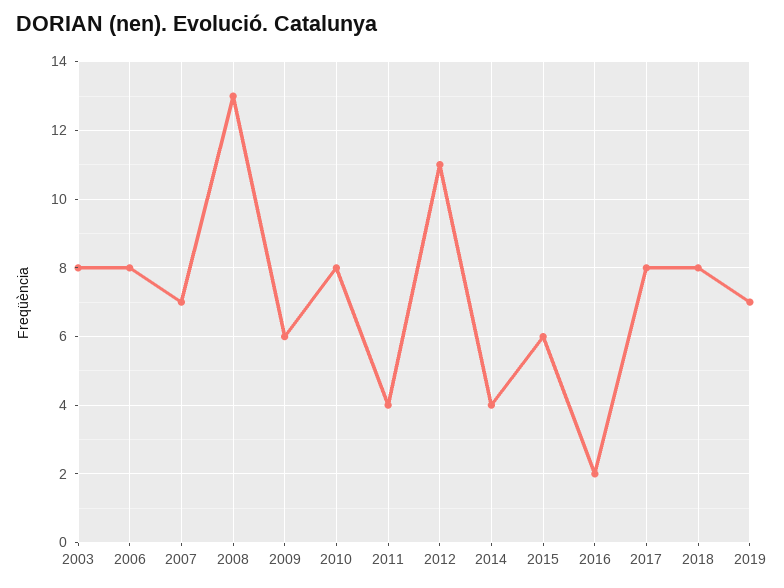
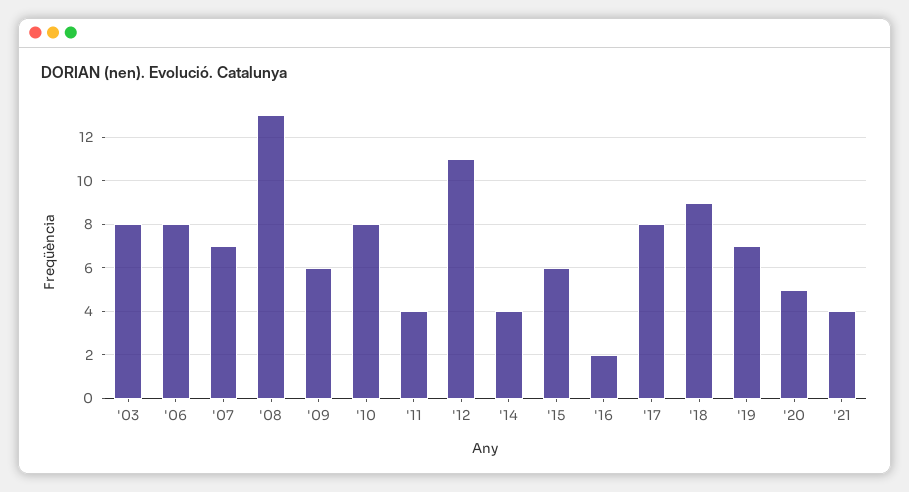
2018: 8 -> 9
'20: none -> 5
'21: none -> 4

